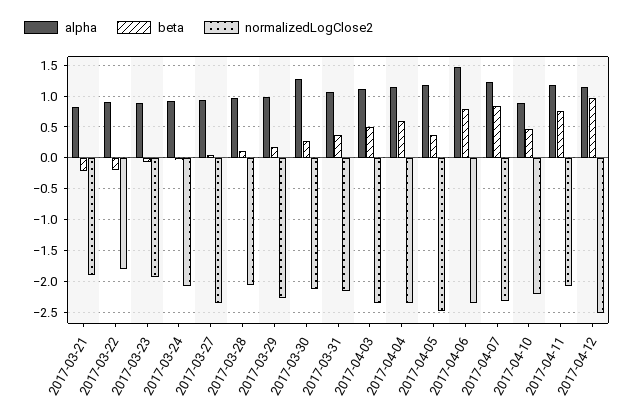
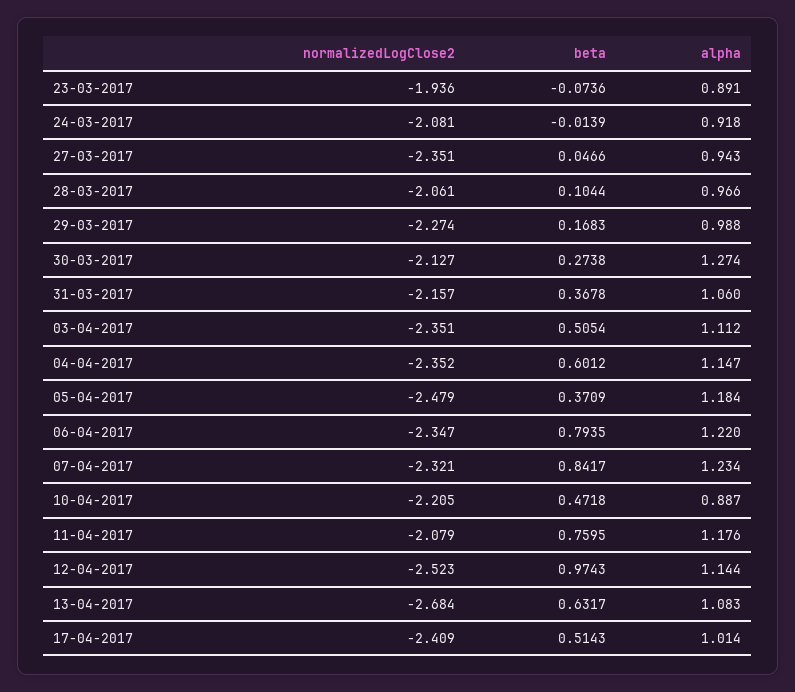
alpha, 2017-03-21: 0.8 -> none
beta, 2017-03-21: -0.2 -> none
normalizedLogClose2, 2017-03-21: -1.9 -> none
alpha, 2017-03-22: 0.9 -> none
beta, 2017-03-22: -0.2 -> none
normalizedLogClose2, 2017-03-22: -1.8 -> none
alpha, 2017-04-06: 1.5 -> 1.22
normalizedLogClose2, 13-04-2017: none -> -2.684
beta, 13-04-2017: none -> 0.6317
alpha, 13-04-2017: none -> 1.083
normalizedLogClose2, 17-04-2017: none -> -2.409
beta, 17-04-2017: none -> 0.5143
alpha, 17-04-2017: none -> 1.014

